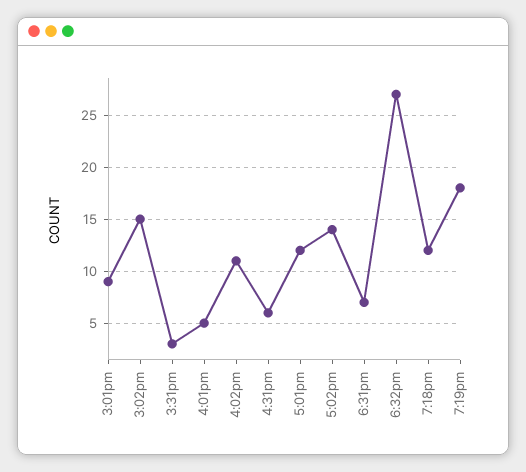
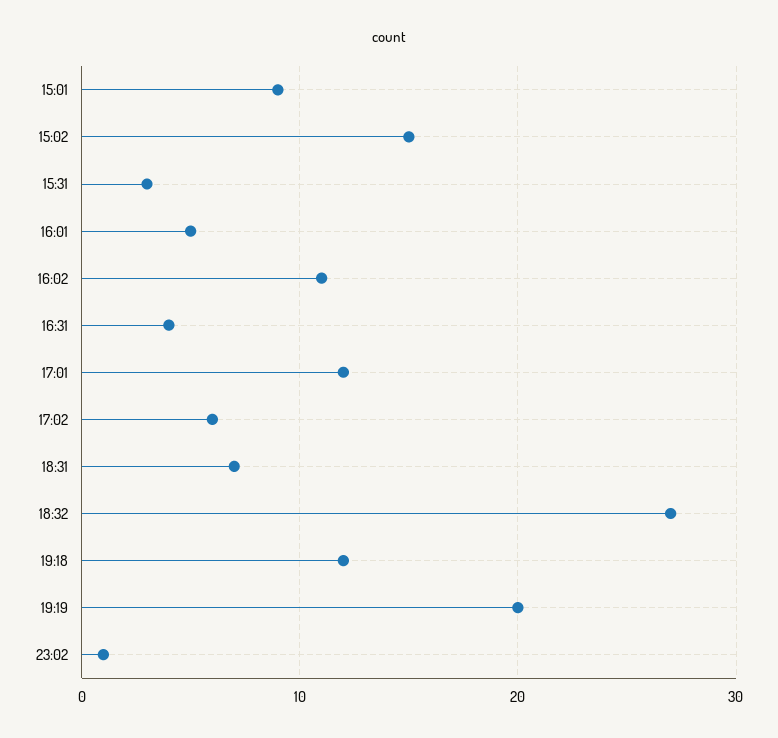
4:31pm: 6 -> 4
5:02pm: 14 -> 6
7:19pm: 18 -> 20
23:02: none -> 1

